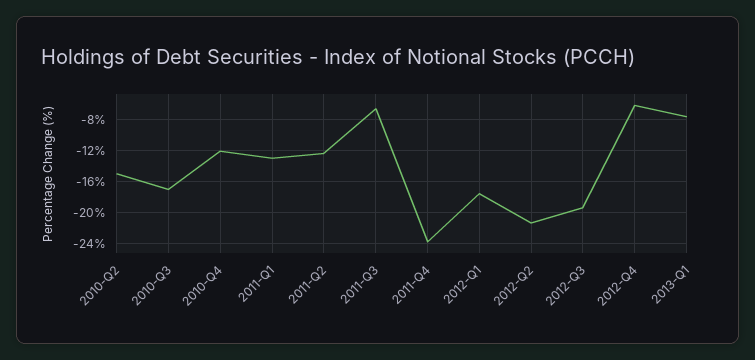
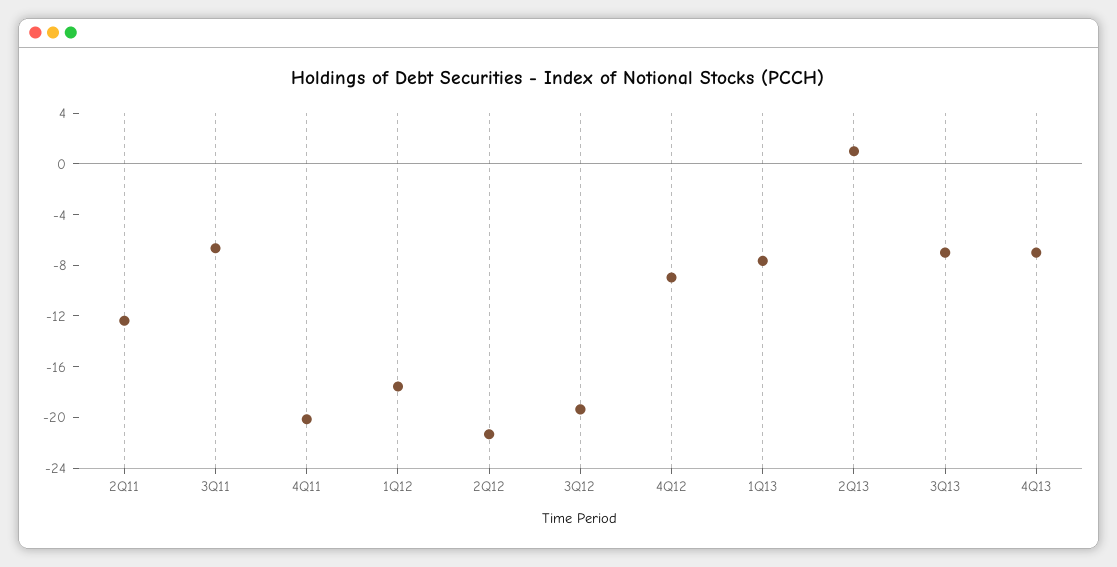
2010-Q2: -15 -> none
2010-Q3: -17 -> none
2010-Q4: -12 -> none
2011-Q1: -13 -> none
2011-Q4: -24 -> -20
2012-Q4: -6 -> -9
2Q13: none -> 1
3Q13: none -> -7
4Q13: none -> -7

